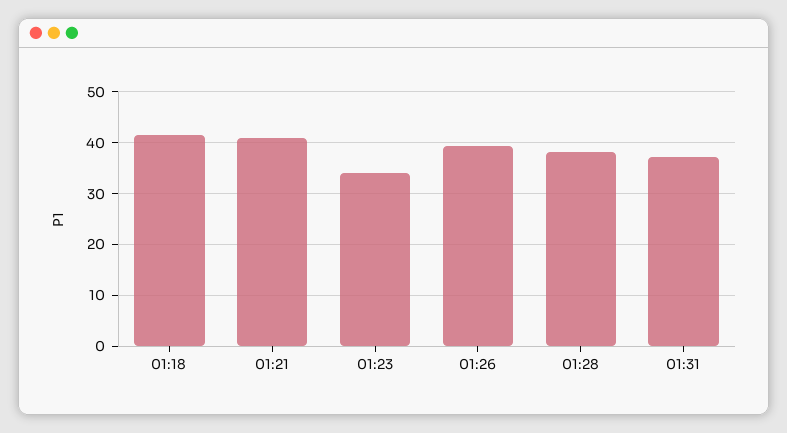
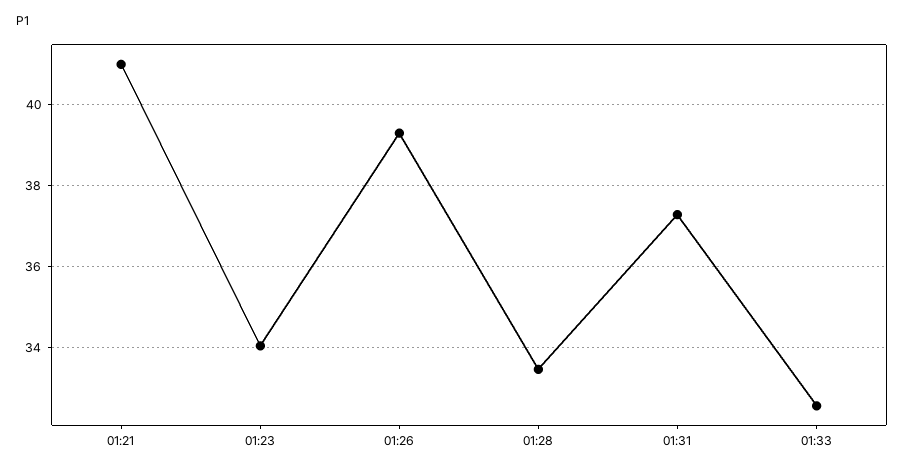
01:18: 42 -> none
01:28: 38 -> 33.4
01:33: none -> 32.6

